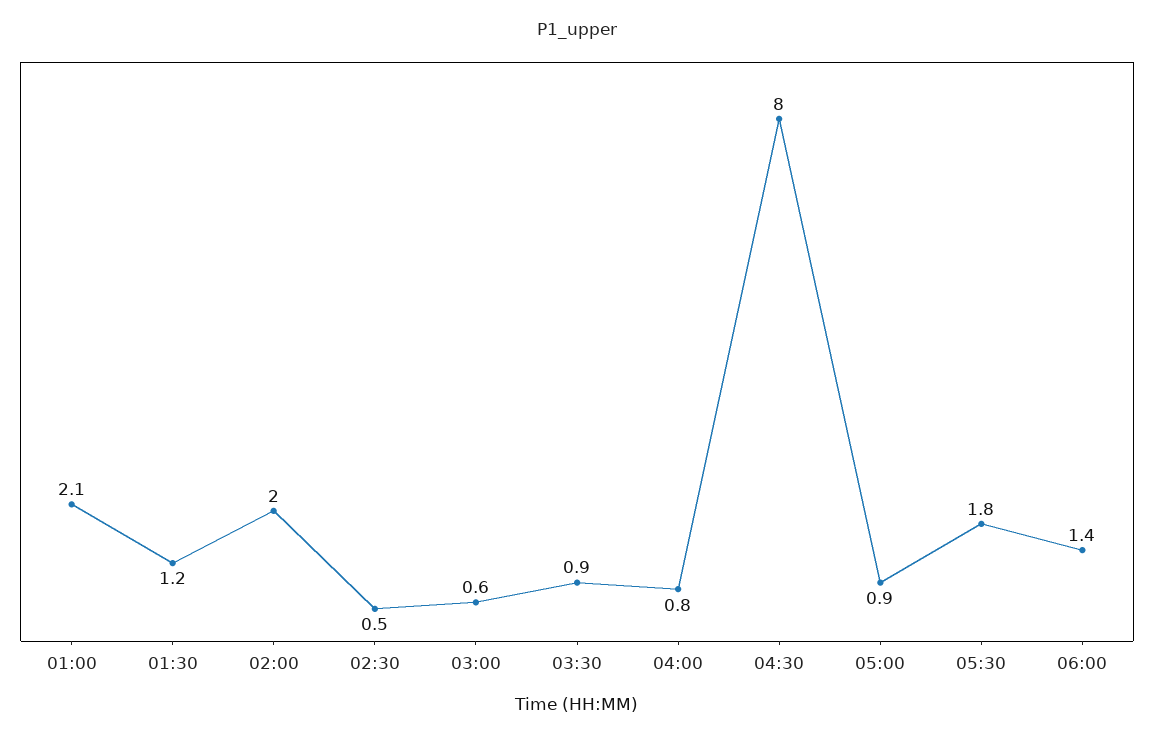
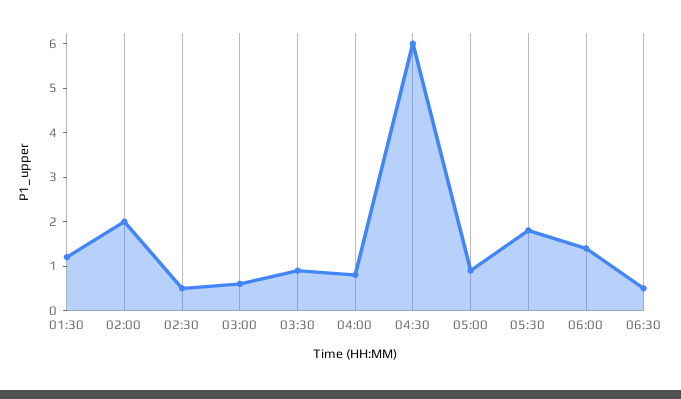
01:00: 2.1 -> none
04:30: 8 -> 6
06:30: none -> 0.5

